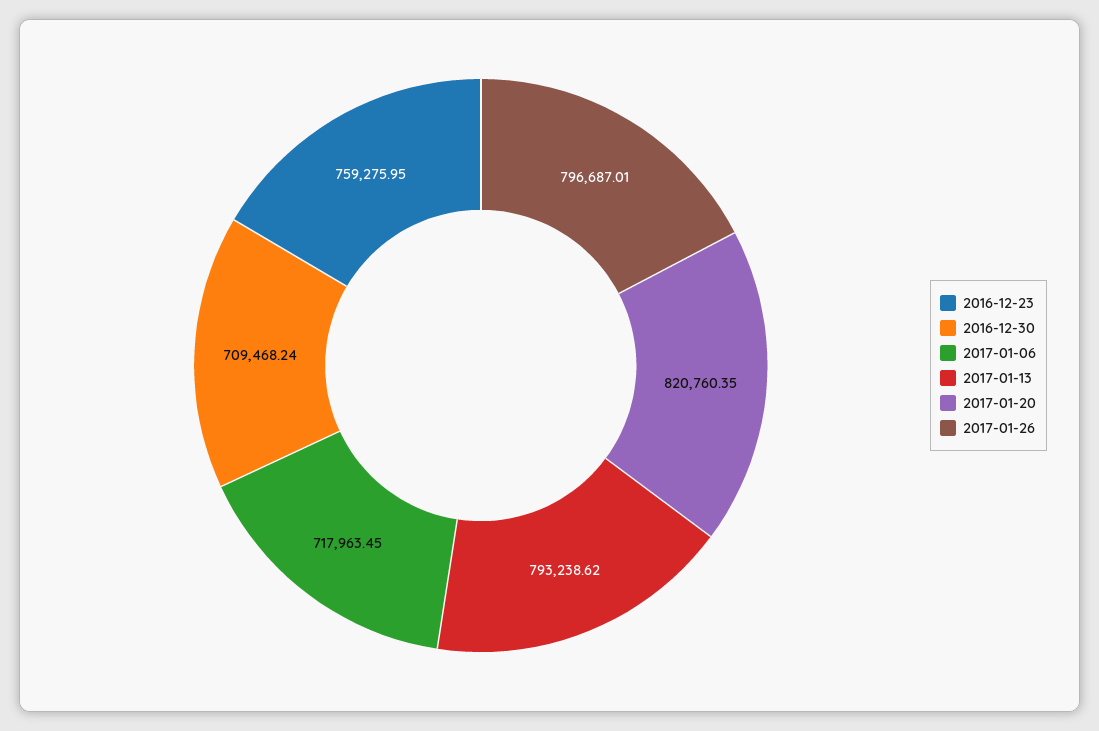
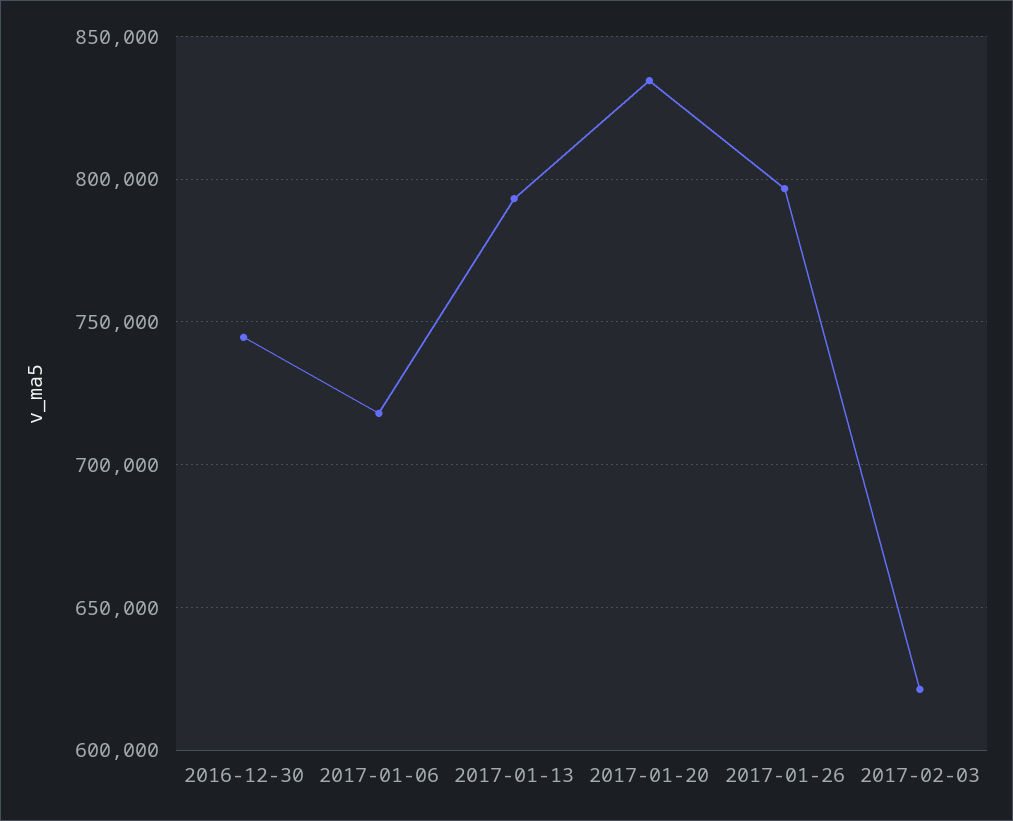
2016-12-23: 759275.95 -> none
2016-12-30: 709468.24 -> 745000
2017-01-20: 820760.35 -> 835000
2017-02-03: none -> 620000

